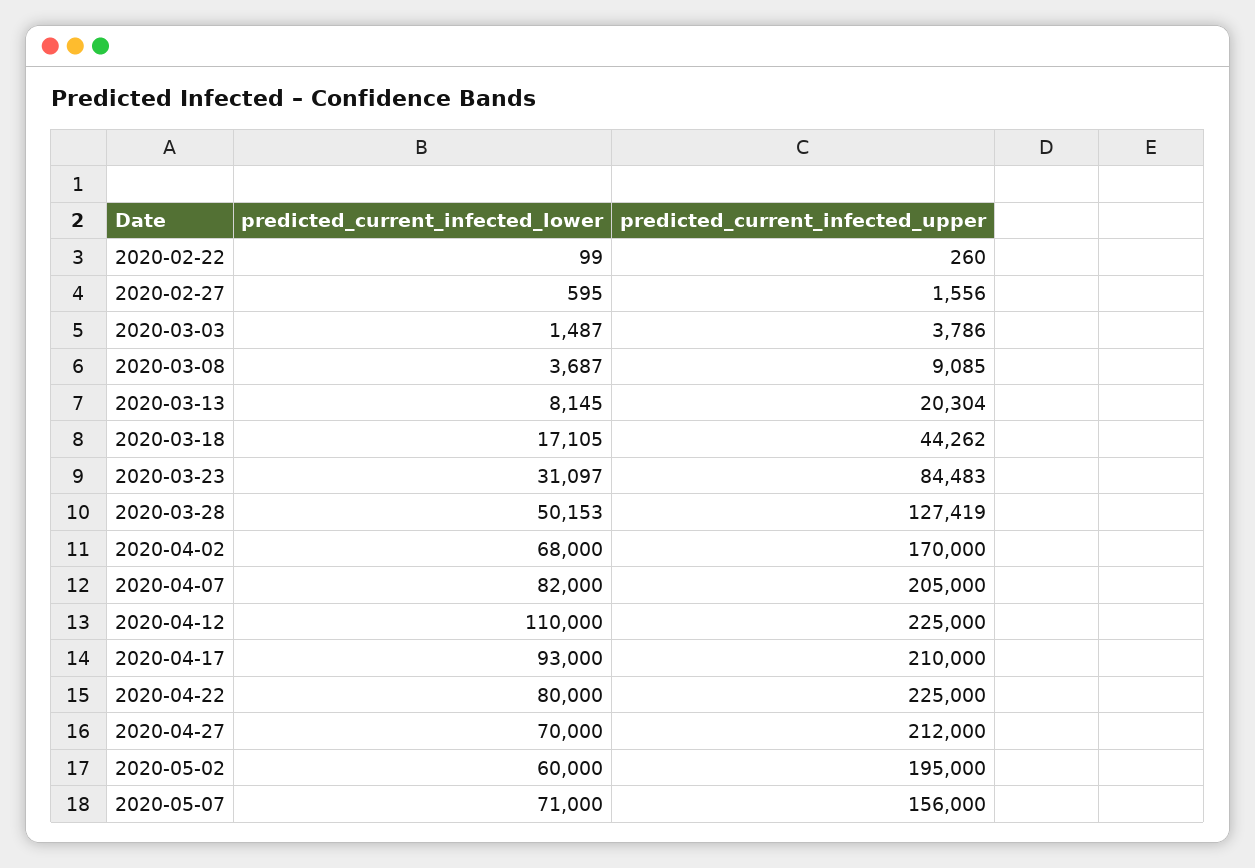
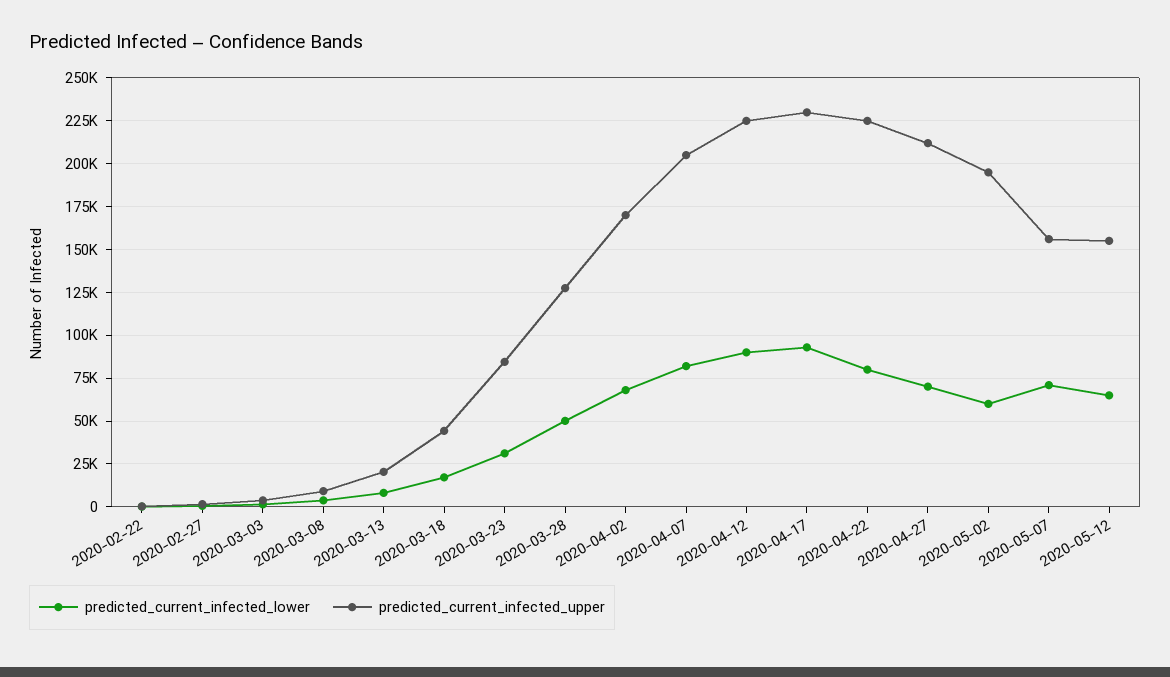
predicted_current_infected_lower, 2020-04-12: 110000 -> 90000
predicted_current_infected_upper, 2020-04-17: 210000 -> 230000
predicted_current_infected_lower, 2020-05-12: none -> 65000
predicted_current_infected_upper, 2020-05-12: none -> 155000

